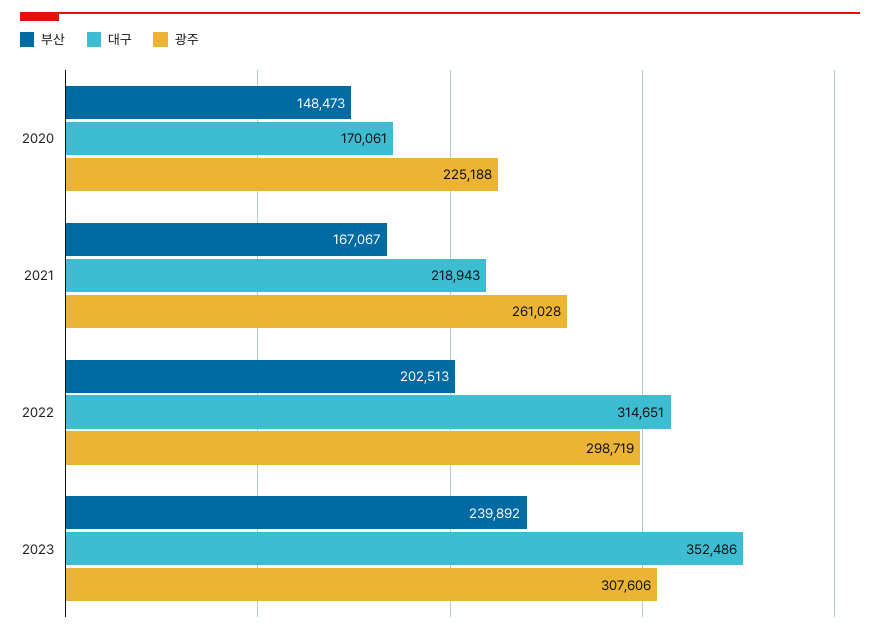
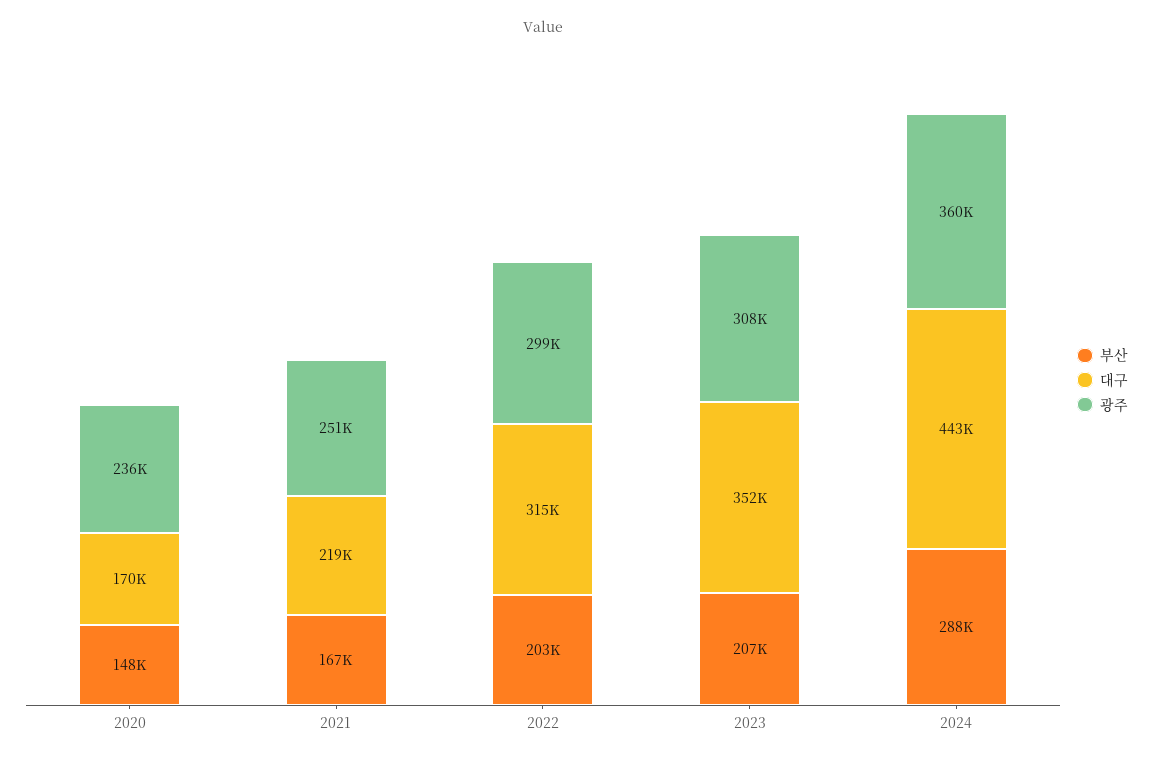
광주, 2020: 225188 -> 236000
광주, 2021: 261028 -> 251000
부산, 2023: 239892 -> 207000
부산, 2024: none -> 288000
대구, 2024: none -> 443000
광주, 2024: none -> 360000

